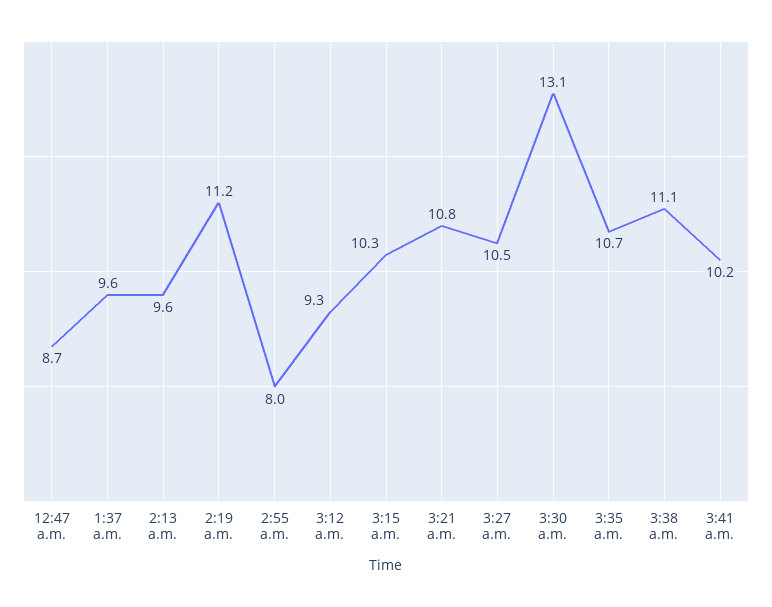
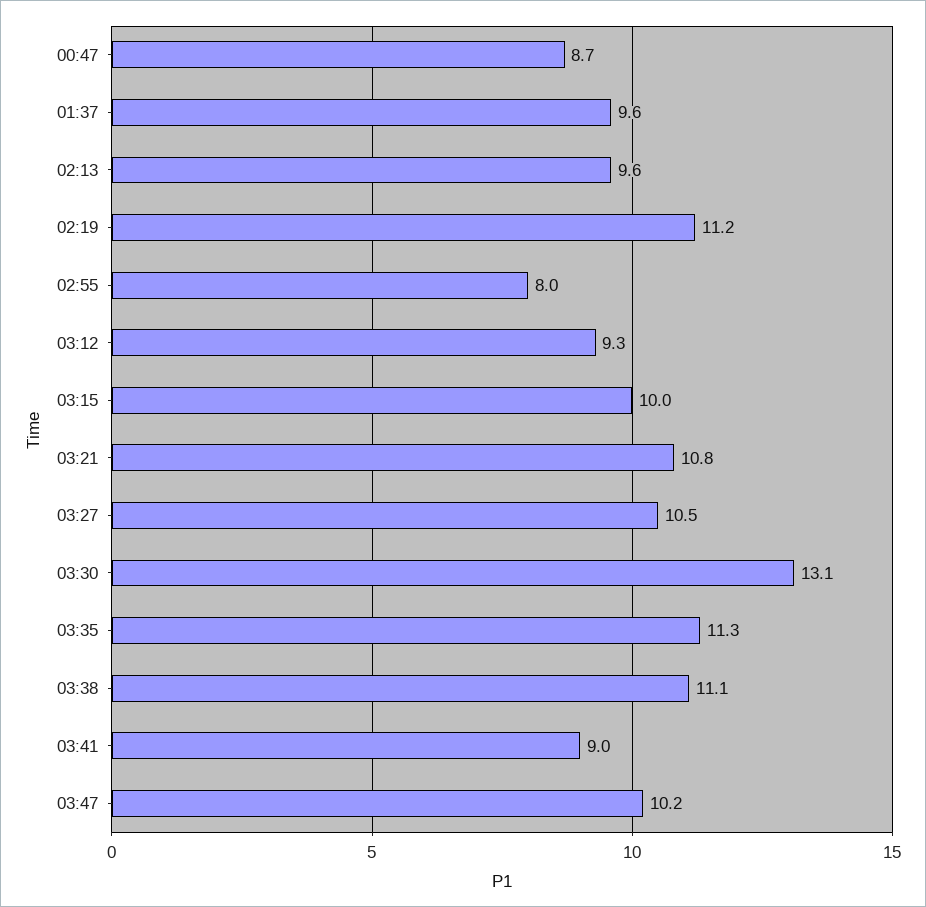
3:15 a.m.: 10.3 -> 10
3:35 a.m.: 10.7 -> 11.3
3:41 a.m.: 10.2 -> 9
03:47: none -> 10.2

